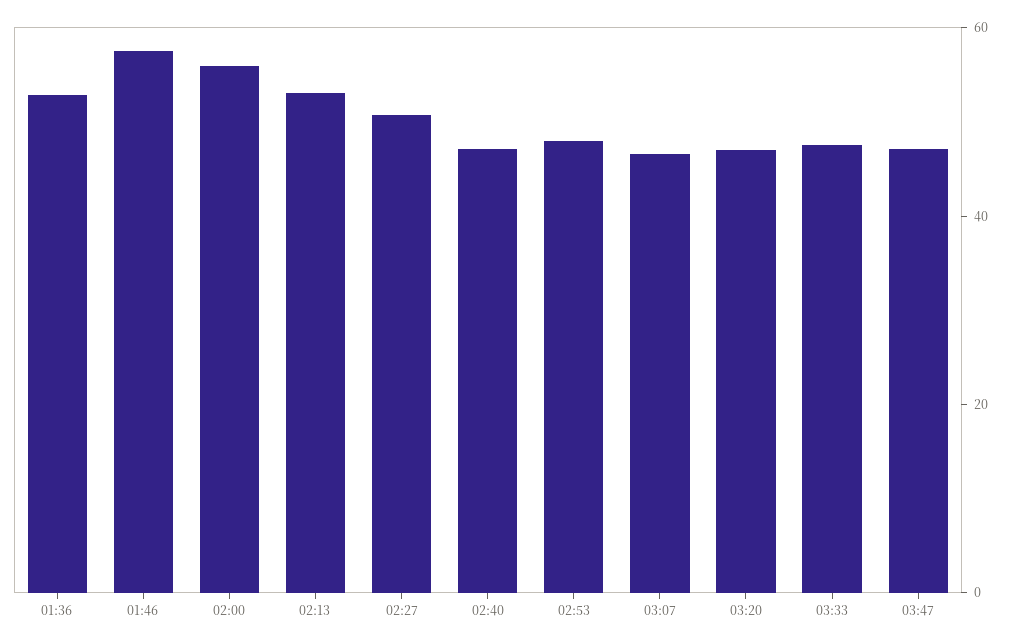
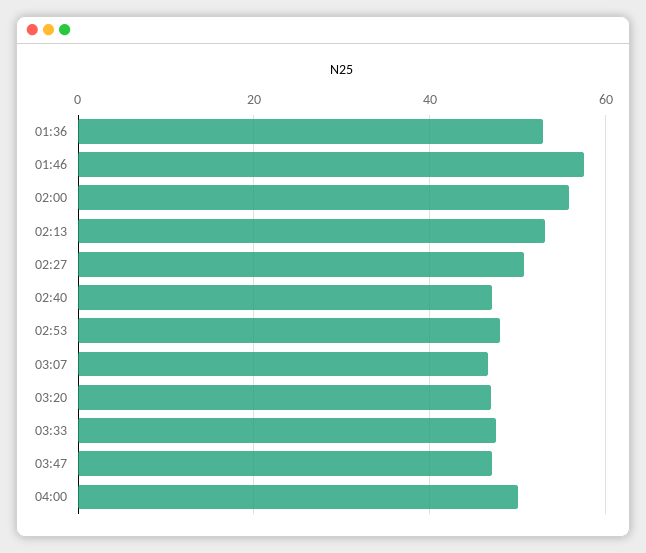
04:00: none -> 50

